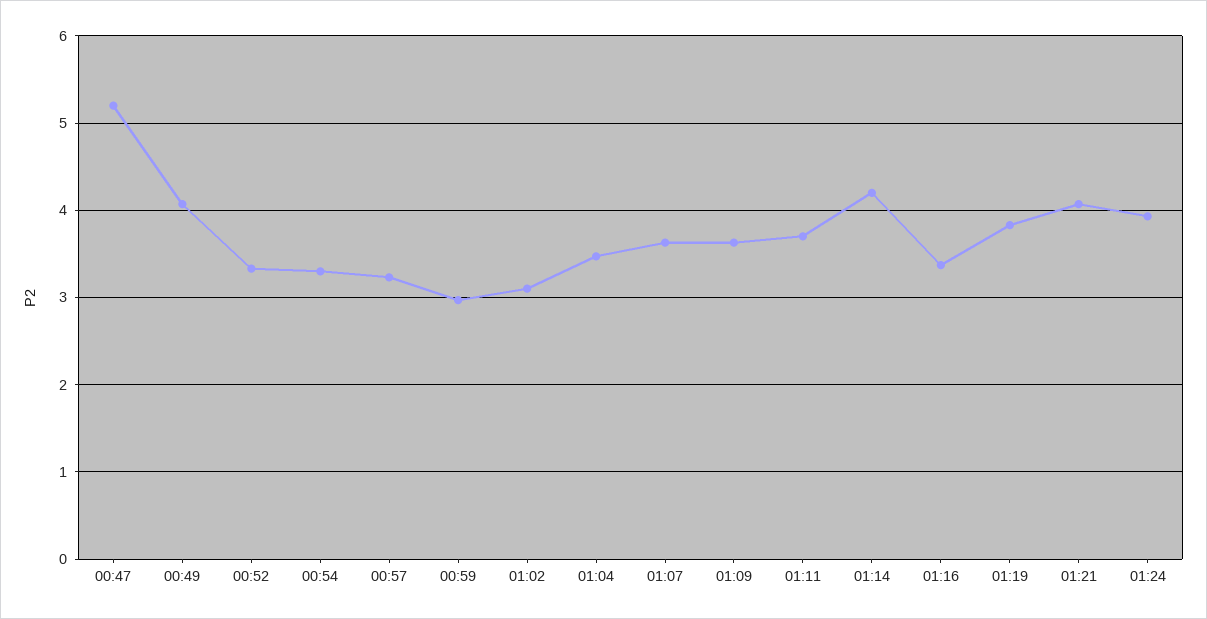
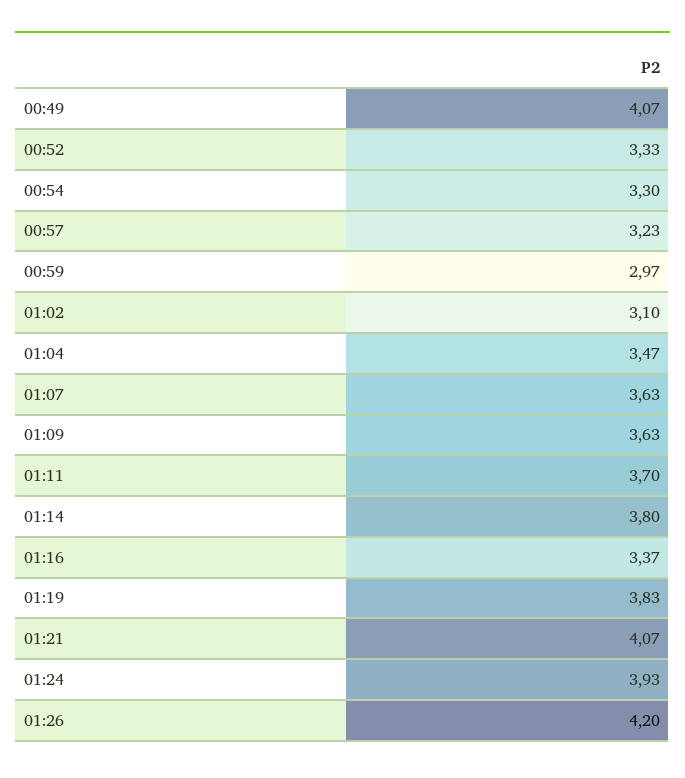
00:47: 5.2 -> none
01:14: 4.2 -> 3.8
01:26: none -> 4.2

